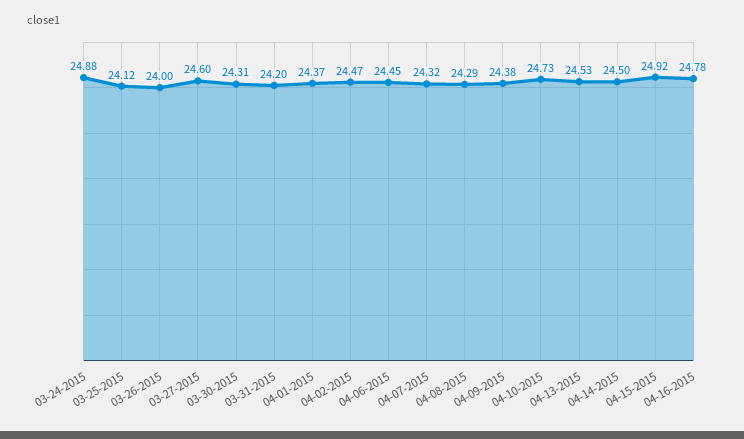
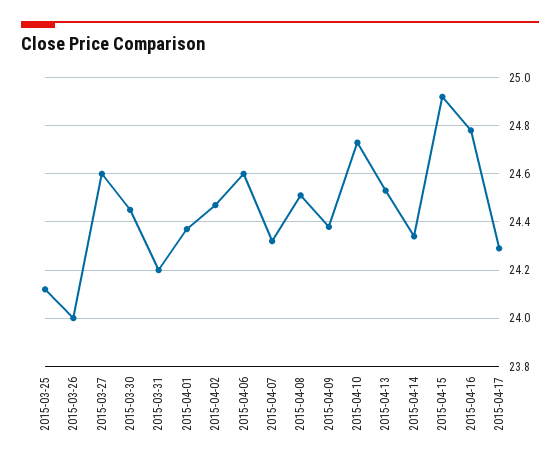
03-24-2015: 24.88 -> none
03-30-2015: 24.31 -> 24.45
04-06-2015: 24.45 -> 24.6
04-08-2015: 24.29 -> 24.5
04-14-2015: 24.5 -> 24.35
2015-04-17: none -> 24.3

